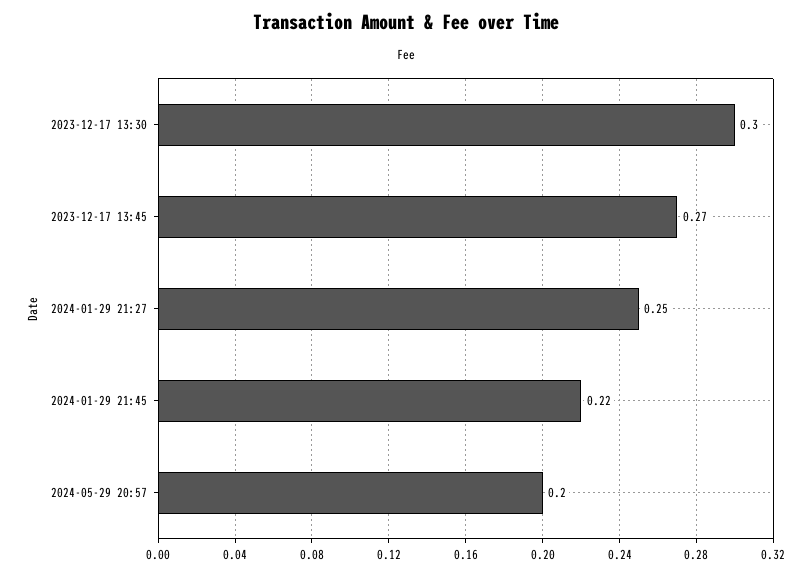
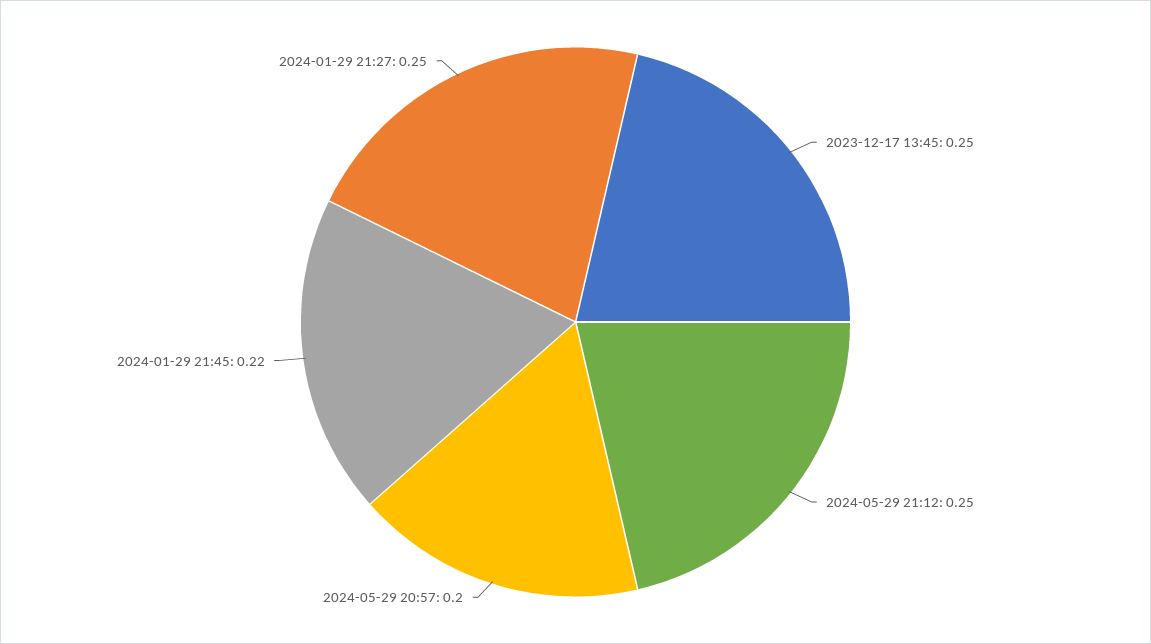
2023-12-17 13:30: 0.3 -> none
2023-12-17 13:45: 0.27 -> 0.25
2024-05-29 21:12: none -> 0.25

